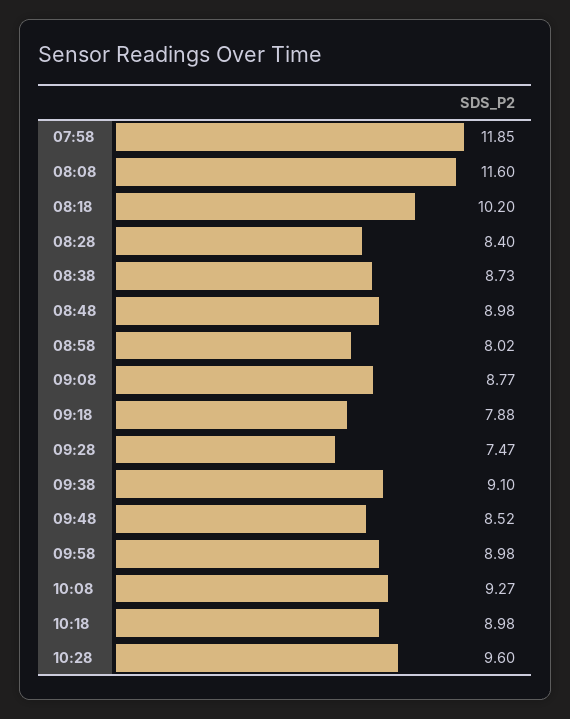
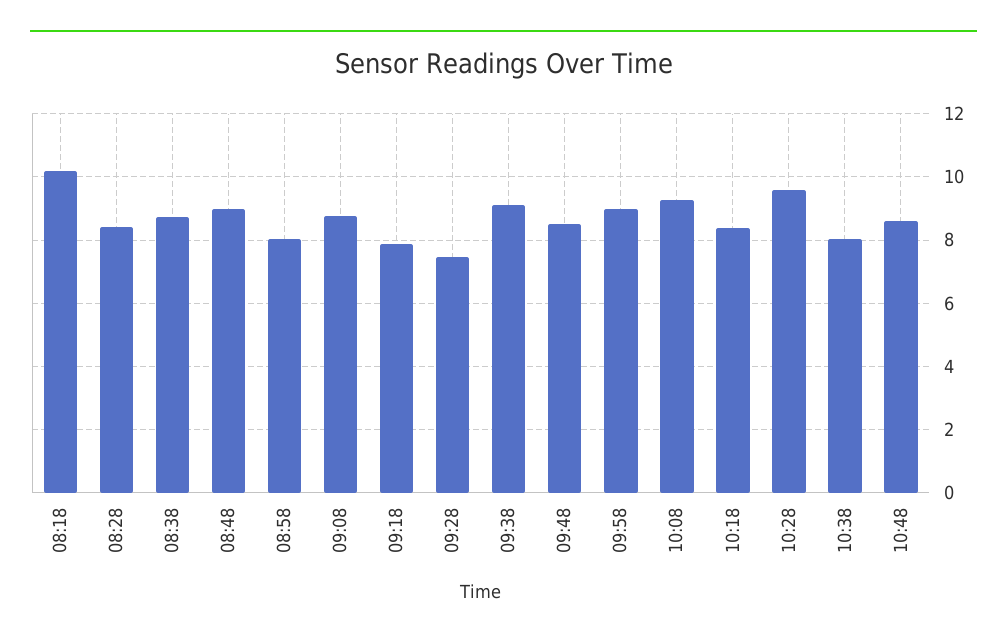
07:58: 11.85 -> none
08:08: 11.6 -> none
10:18: 8.98 -> 8.4
10:38: none -> 8
10:48: none -> 8.6

